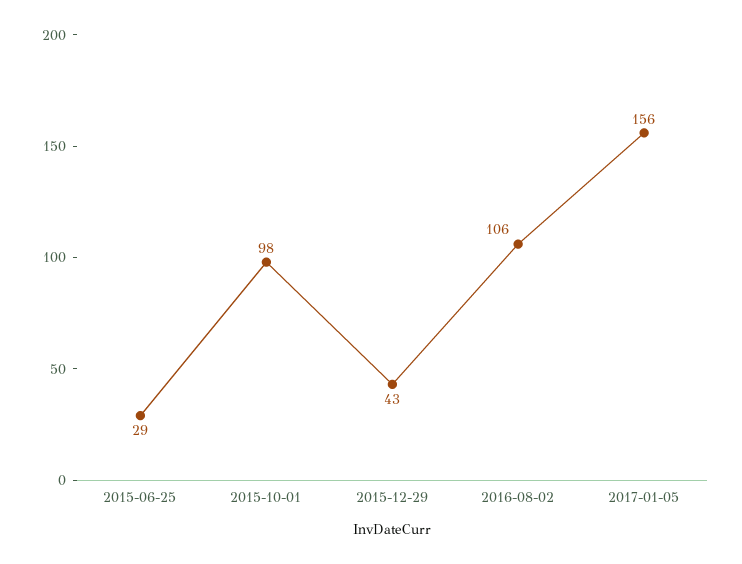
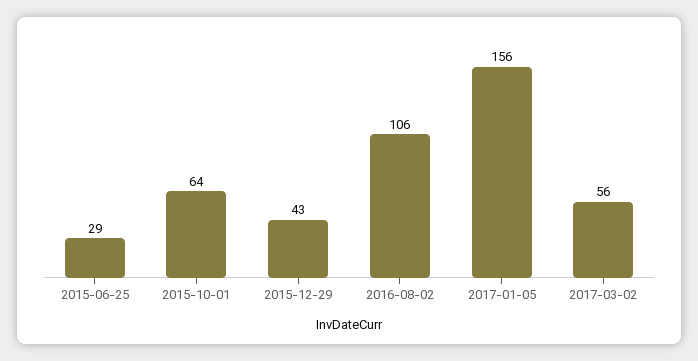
2015-10-01: 98 -> 64
2017-03-02: none -> 56

